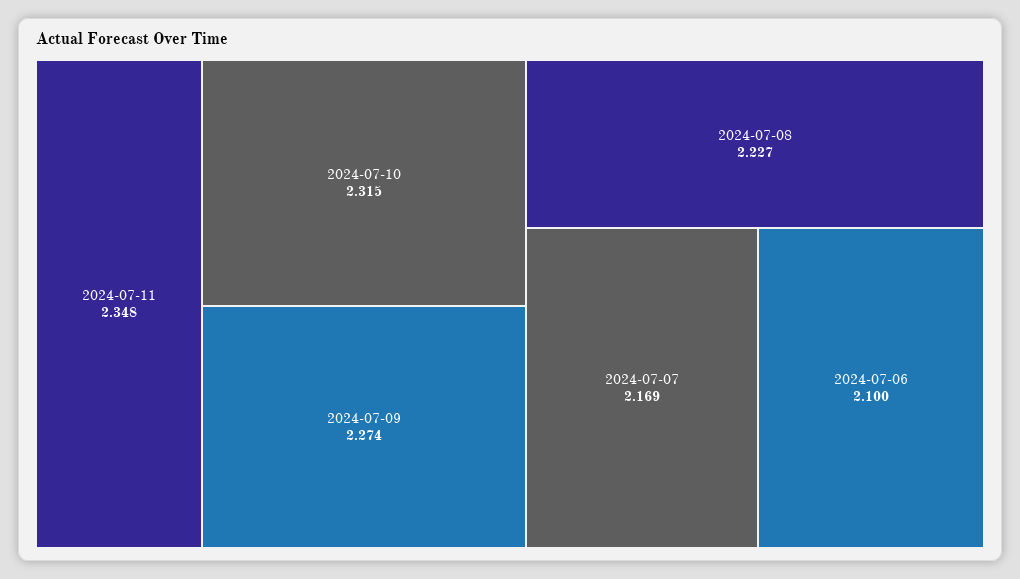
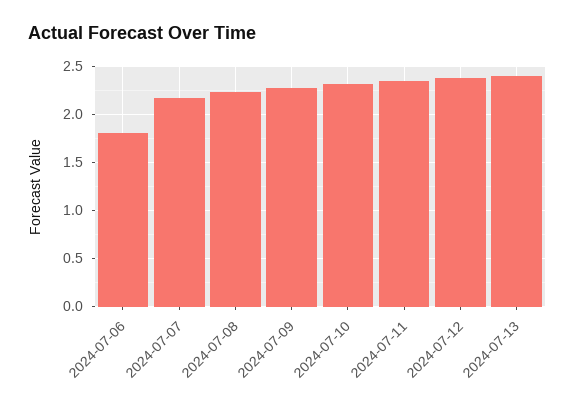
2024-07-06: 2.1 -> 1.8
2024-07-12: none -> 2.4
2024-07-13: none -> 2.4

